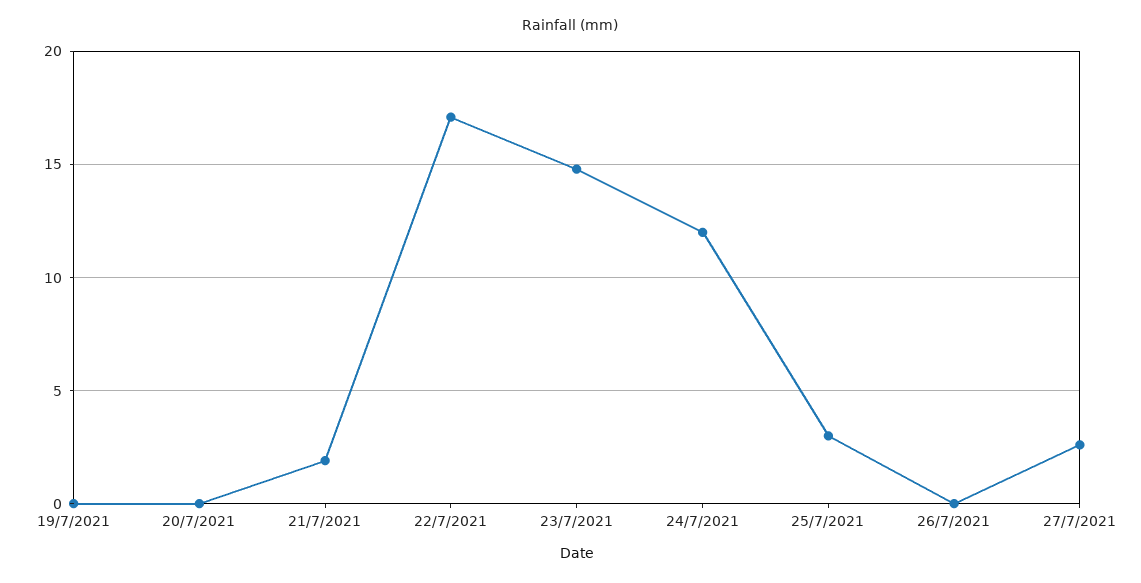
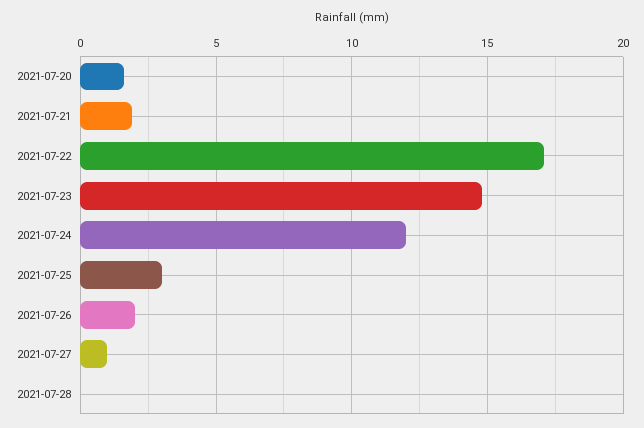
19/7/2021: 0 -> none
20/7/2021: 0 -> 1.5
26/7/2021: 0 -> 2
27/7/2021: 2.5 -> 1
2021-07-28: none -> 0

